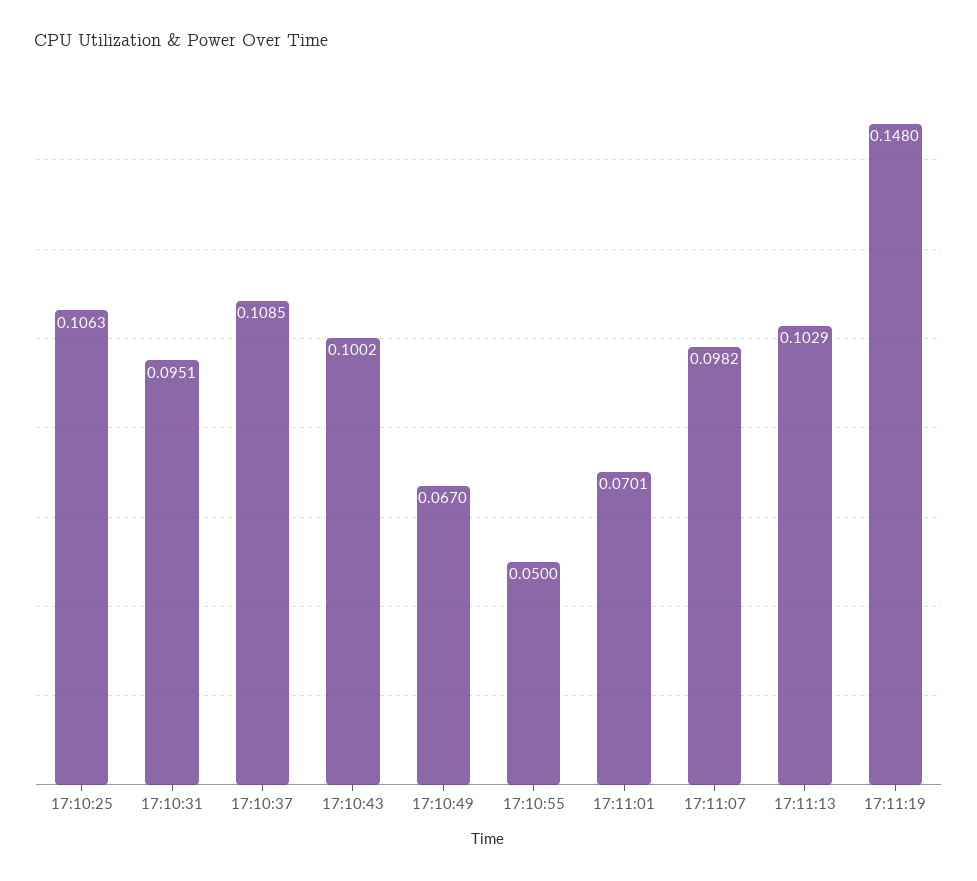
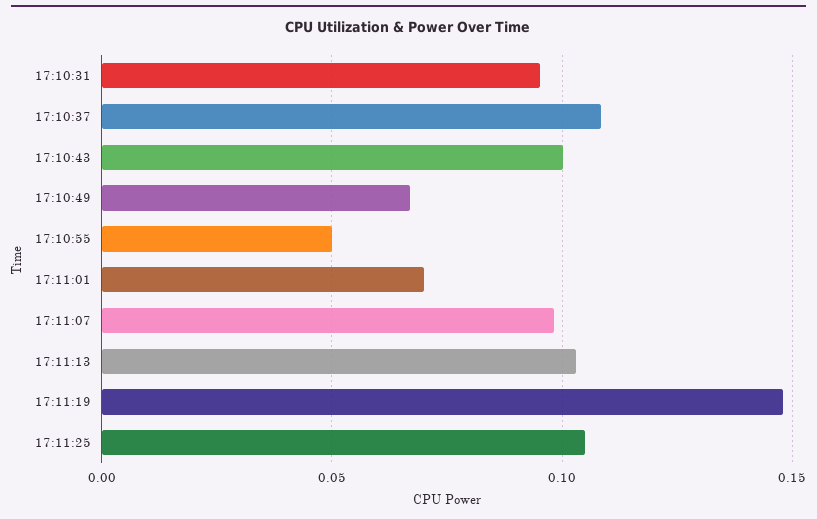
17:10:25: 0.1063 -> none
17:11:25: none -> 0.105

